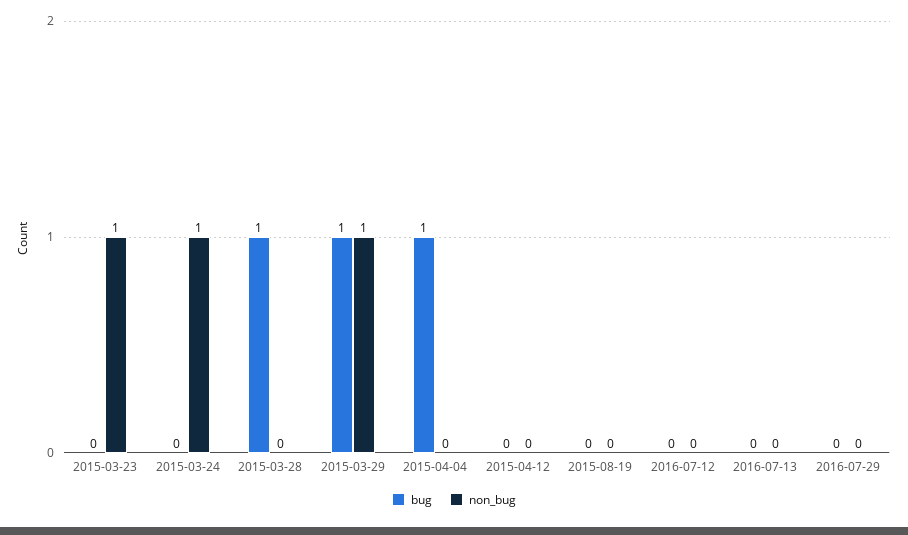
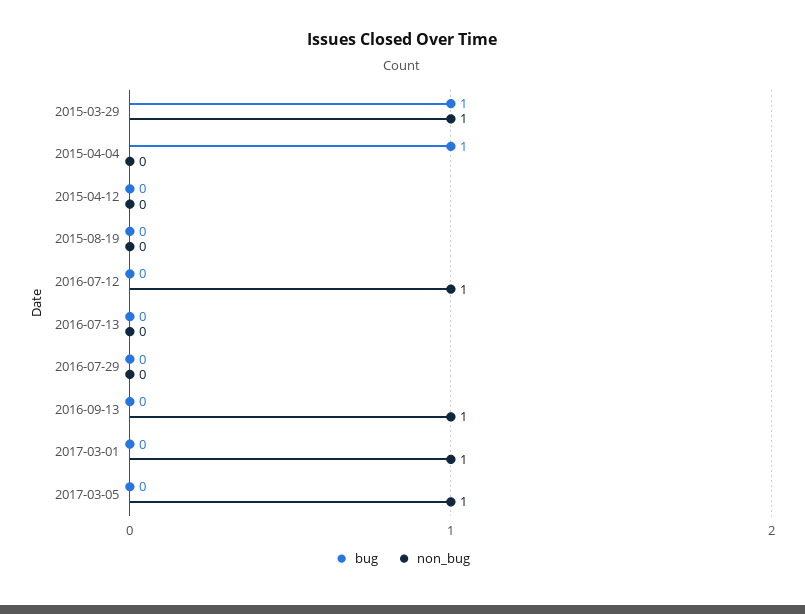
bug, 2015-03-23: 0 -> none
non_bug, 2015-03-23: 1 -> none
bug, 2015-03-24: 0 -> none
non_bug, 2015-03-24: 1 -> none
bug, 2015-03-28: 1 -> none
non_bug, 2015-03-28: 0 -> none
non_bug, 2016-07-12: 0 -> 1
bug, 2016-09-13: none -> 0
non_bug, 2016-09-13: none -> 1
bug, 2017-03-01: none -> 0
non_bug, 2017-03-01: none -> 1
bug, 2017-03-05: none -> 0
non_bug, 2017-03-05: none -> 1

